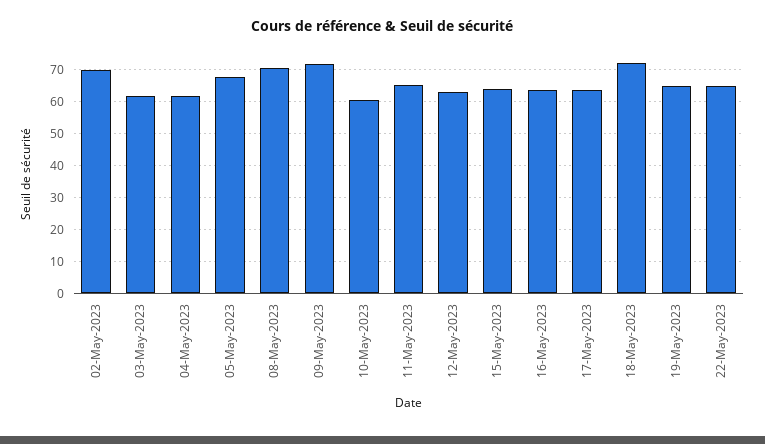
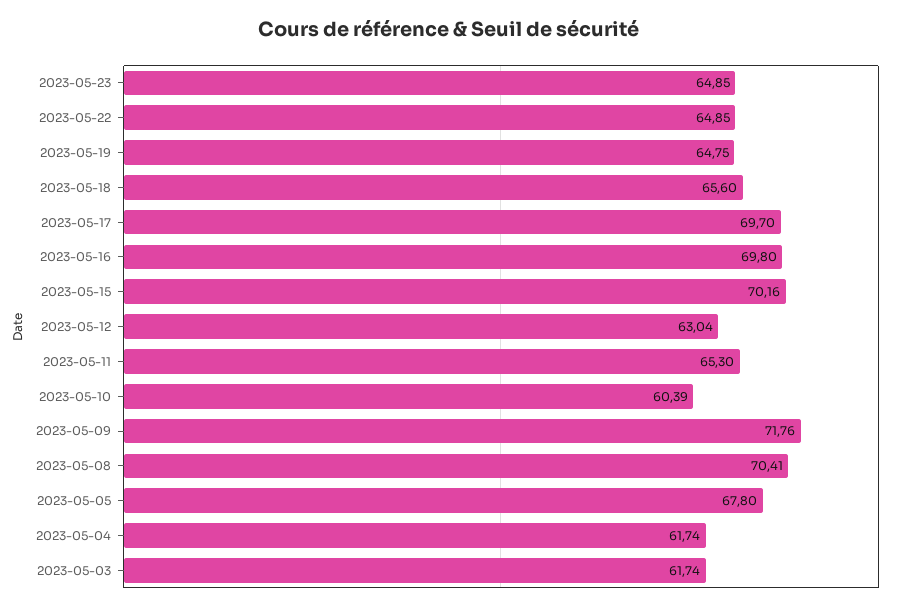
02-May-2023: 70 -> none
15-May-2023: 64 -> 70.16
16-May-2023: 64 -> 69.8
17-May-2023: 64 -> 69.7
18-May-2023: 72 -> 65.6
2023-05-23: none -> 64.85

